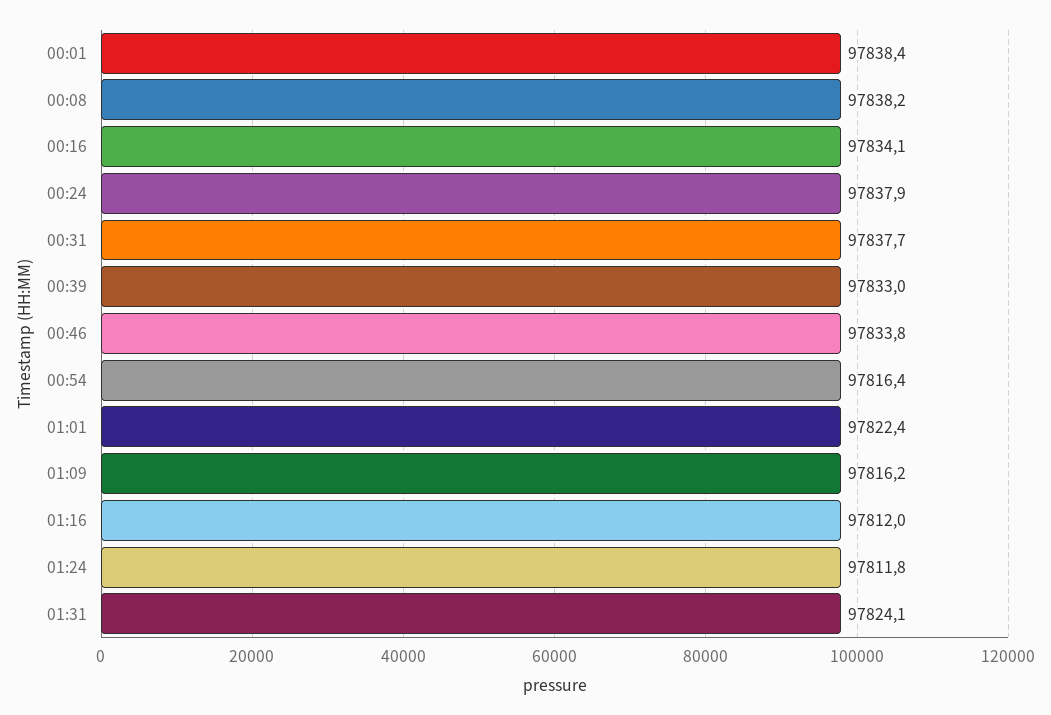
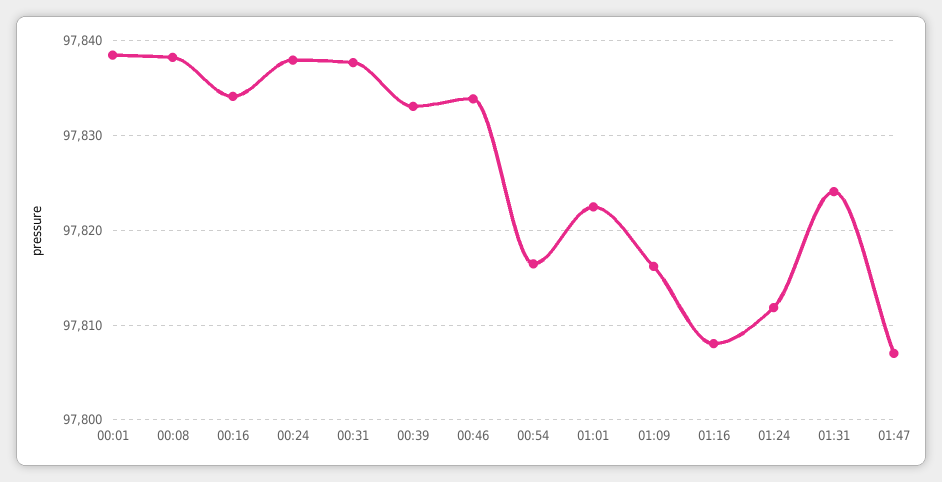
01:16: 97812 -> 97808
01:47: none -> 97807

